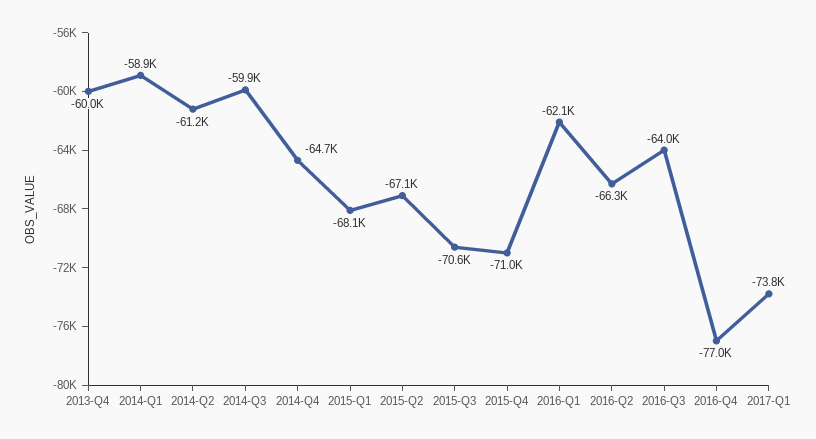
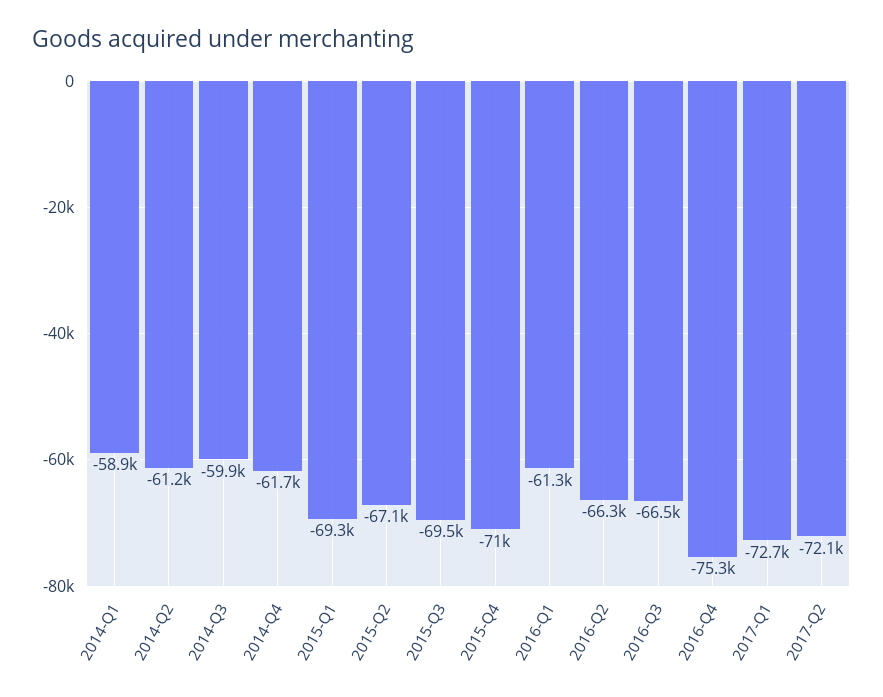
2013-Q4: -60000 -> none
2014-Q4: -64700 -> -61700
2015-Q1: -68100 -> -69300
2015-Q3: -70600 -> -69500
2016-Q1: -62100 -> -61300
2016-Q3: -64000 -> -66500
2016-Q4: -77000 -> -75300
2017-Q1: -73800 -> -72700
2017-Q2: none -> -72100

